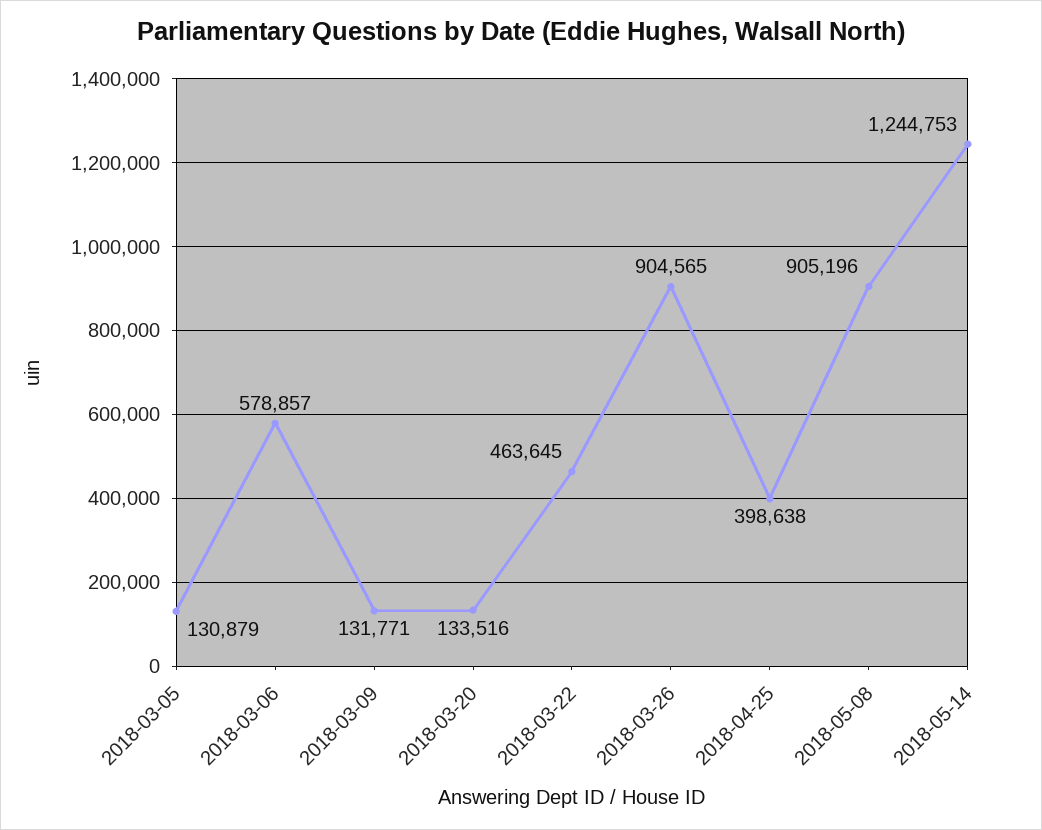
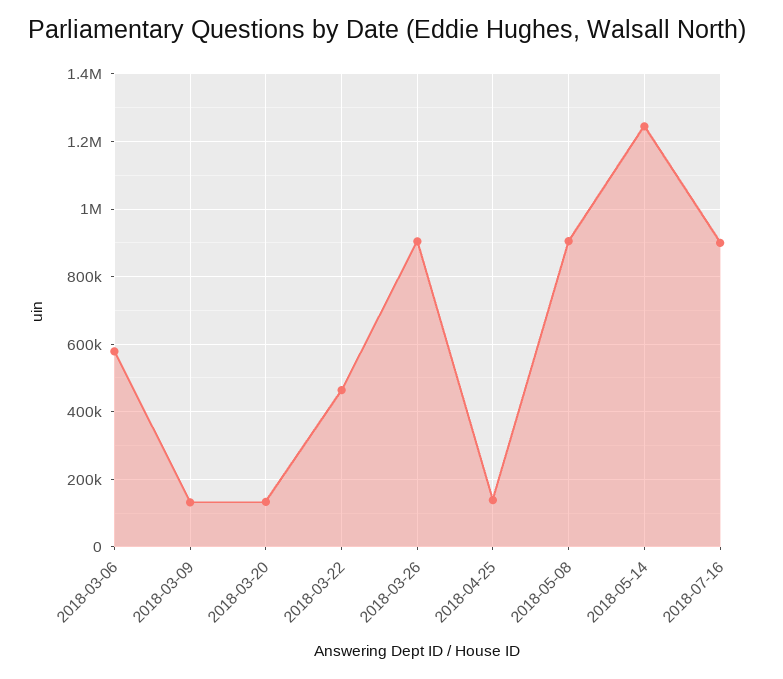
2018-03-05: 130879 -> none
2018-04-25: 398638 -> 140000
2018-07-16: none -> 900000

